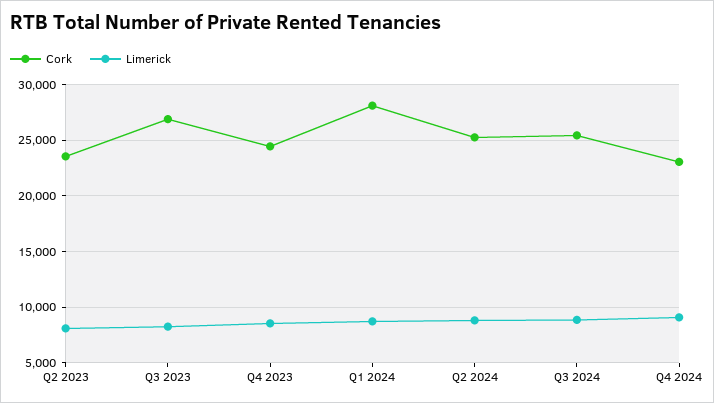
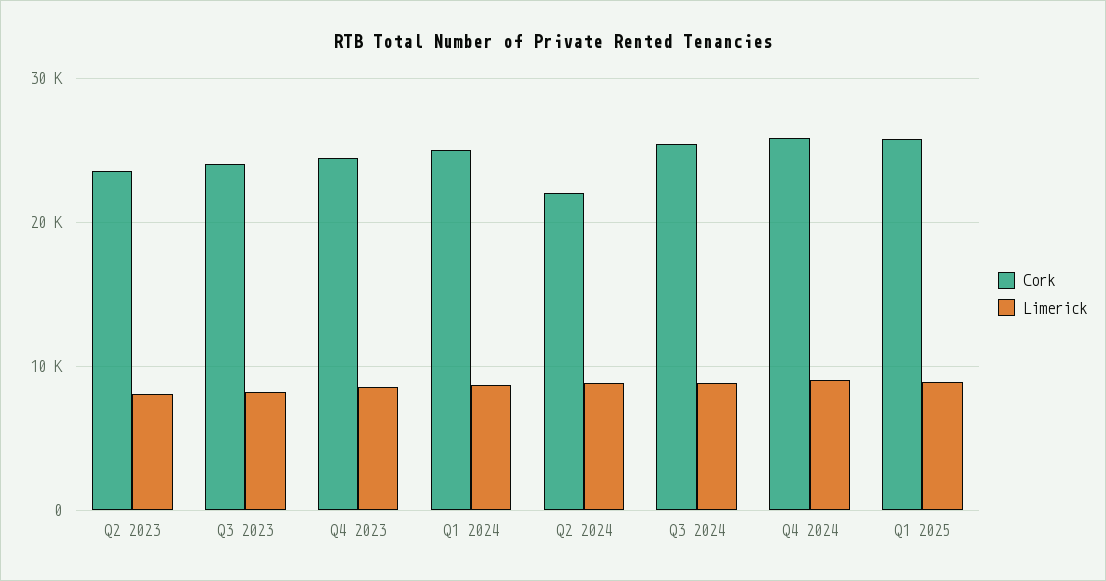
Cork, Q3 2023: 27000 -> 24000
Cork, Q1 2024: 28000 -> 25000
Cork, Q2 2024: 25000 -> 22000
Cork, Q4 2024: 23000 -> 26000
Cork, Q1 2025: none -> 26000
Limerick, Q1 2025: none -> 9000

